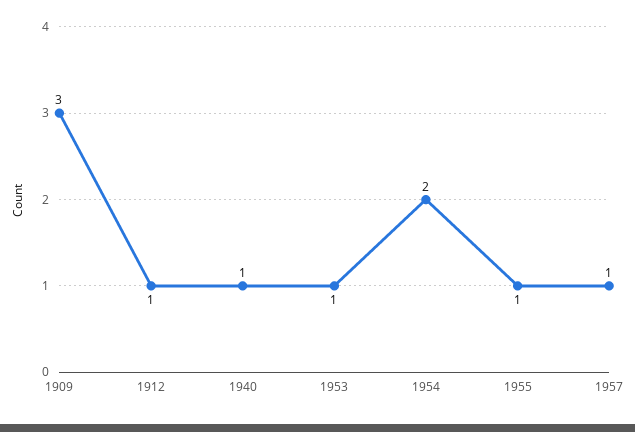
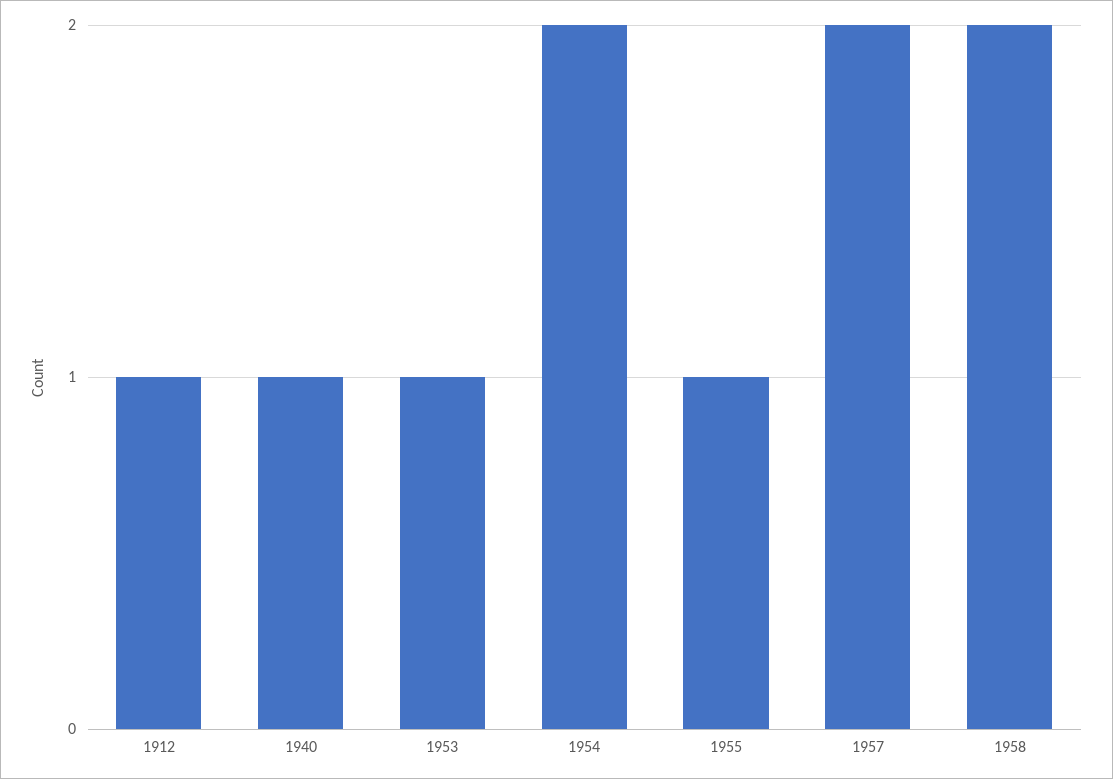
1909: 3 -> none
1957: 1 -> 2
1958: none -> 2

